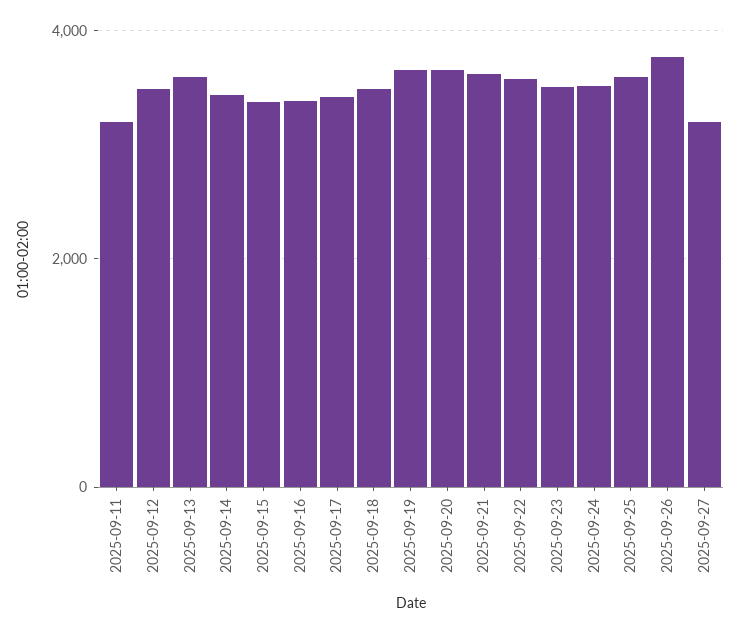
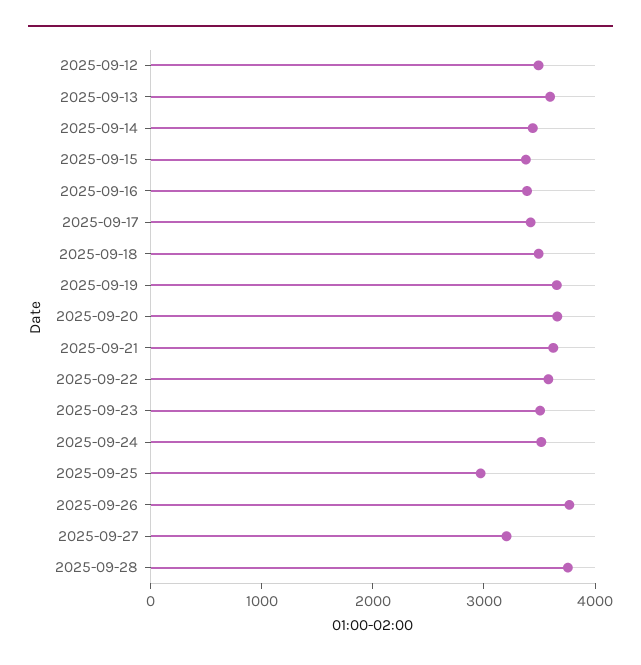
2025-09-11: 3200 -> none
2025-09-25: 3600 -> 3000
2025-09-28: none -> 3800

